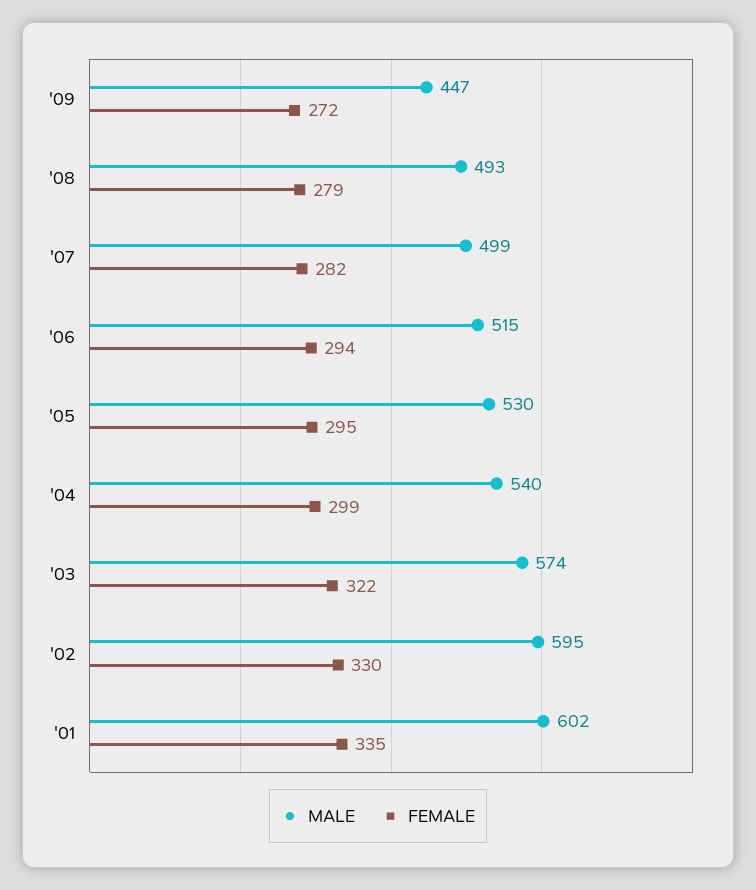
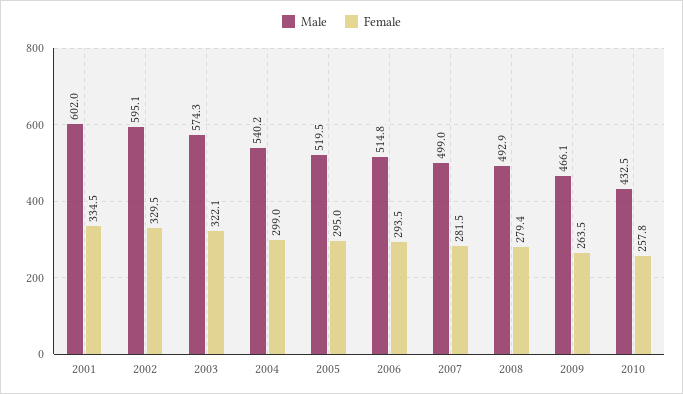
MALE, '09: 447 -> 466.1
FEMALE, '09: 272 -> 263.5
MALE, '05: 530 -> 519.5
MALE, 2010: none -> 432.5
FEMALE, 2010: none -> 257.8

